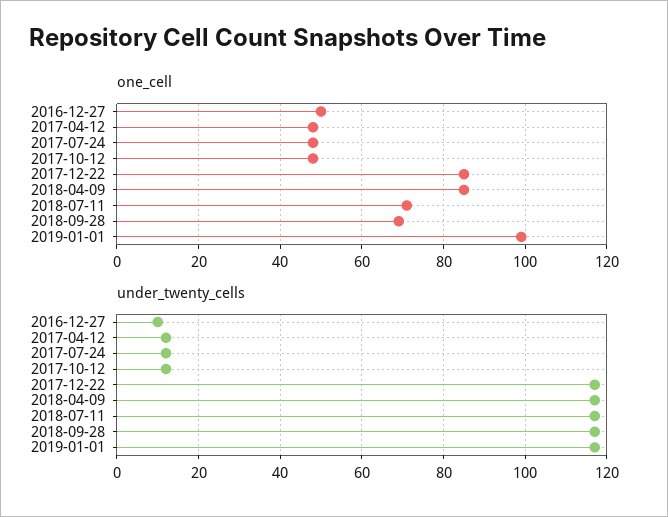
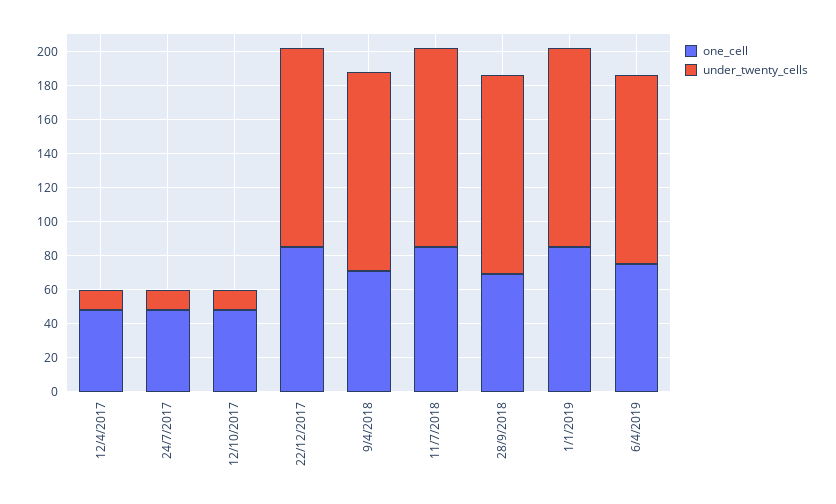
one_cell, 2016-12-27: 50 -> none
one_cell, 2018-04-09: 85 -> 70
one_cell, 2018-07-11: 70 -> 85
one_cell, 2019-01-01: 100 -> 85
under_twenty_cells, 2016-12-27: 10 -> none
one_cell, 6/4/2019: none -> 75
under_twenty_cells, 6/4/2019: none -> 110

